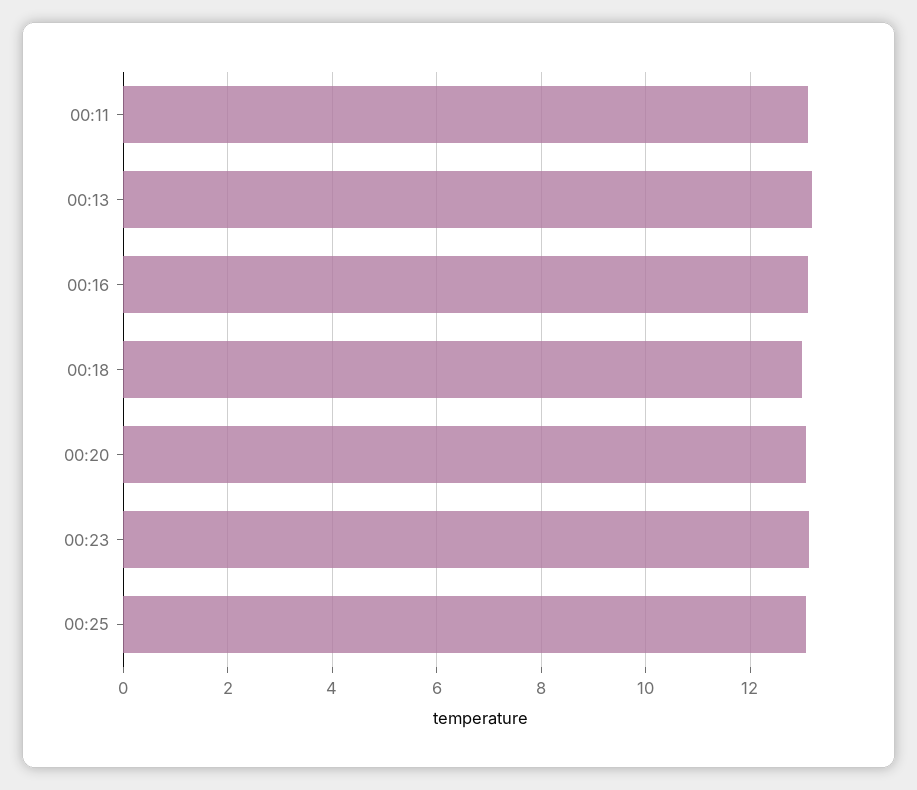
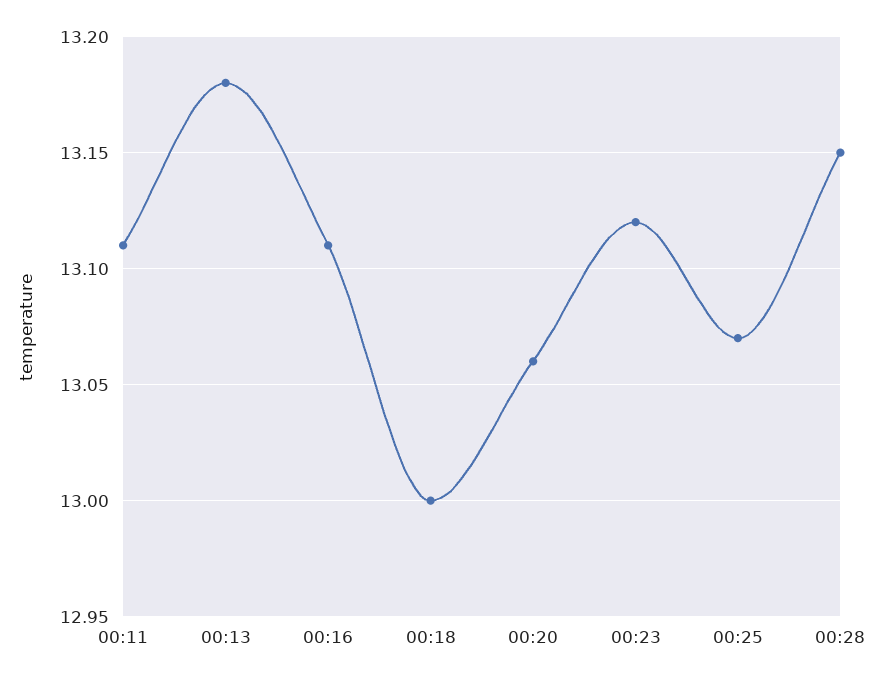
00:28: none -> 13.15

